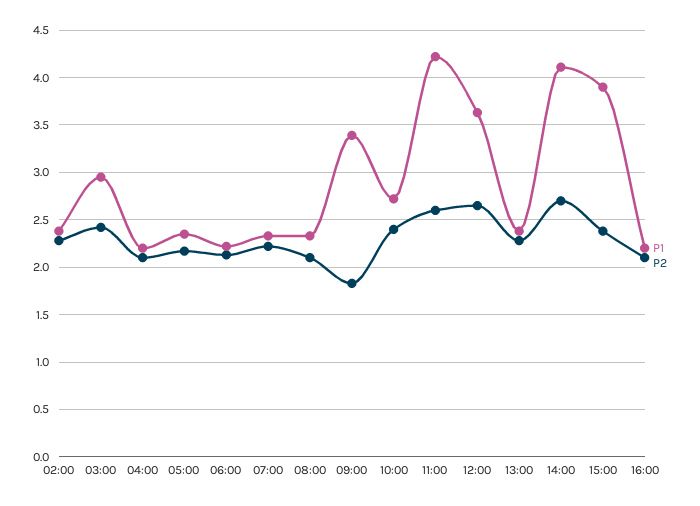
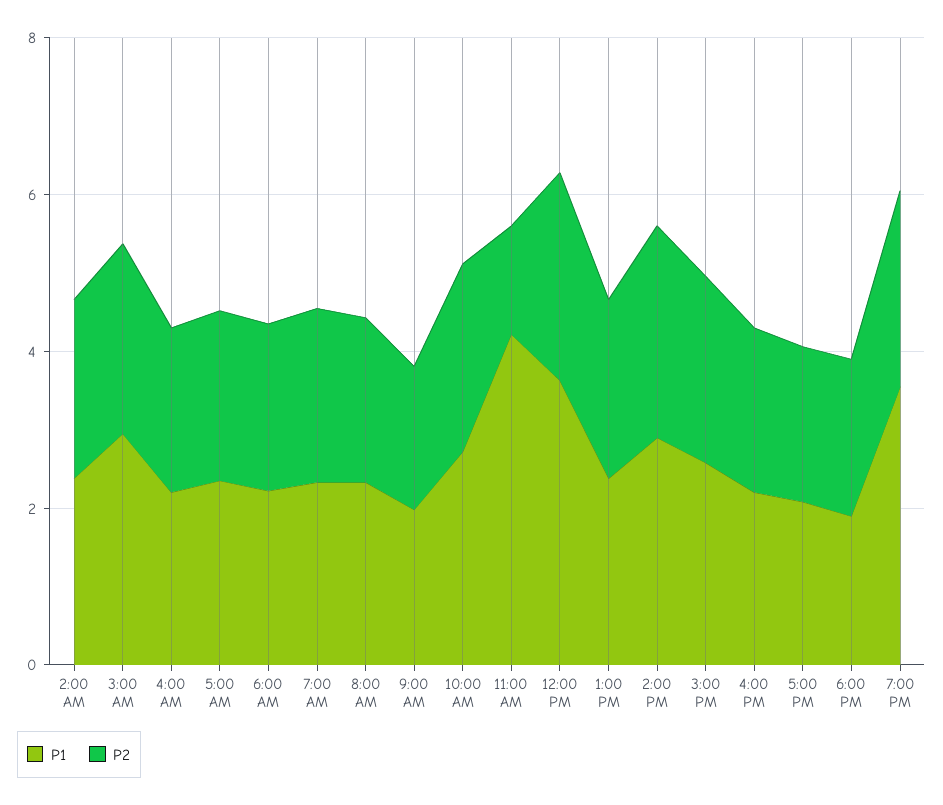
P1, 09:00: 3.4 -> 2
P2, 11:00: 2.6 -> 1.5
P1, 14:00: 4.1 -> 3
P1, 15:00: 3.9 -> 2.5
P1, 5:00 PM: none -> 2
P2, 5:00 PM: none -> 2
P1, 6:00 PM: none -> 2
P2, 6:00 PM: none -> 2
P1, 7:00 PM: none -> 3.5
P2, 7:00 PM: none -> 2.5

